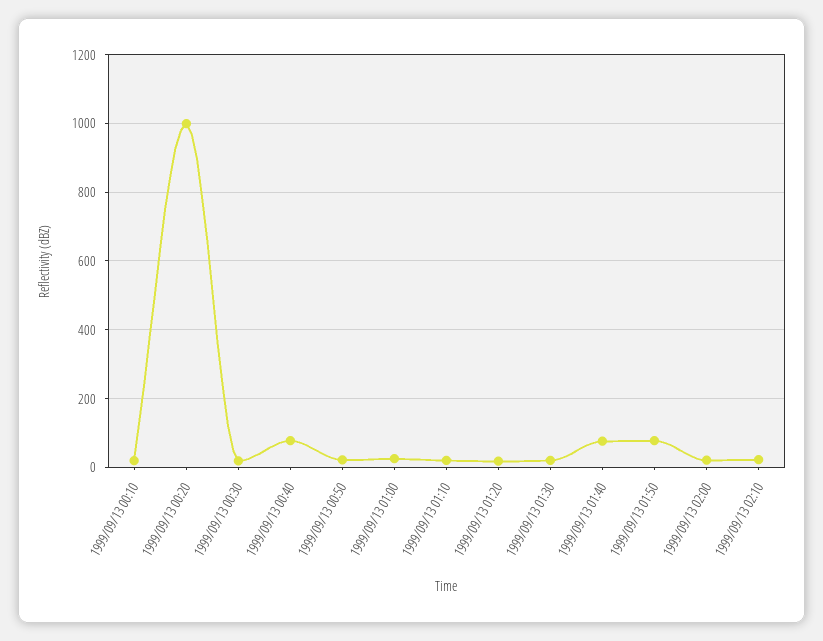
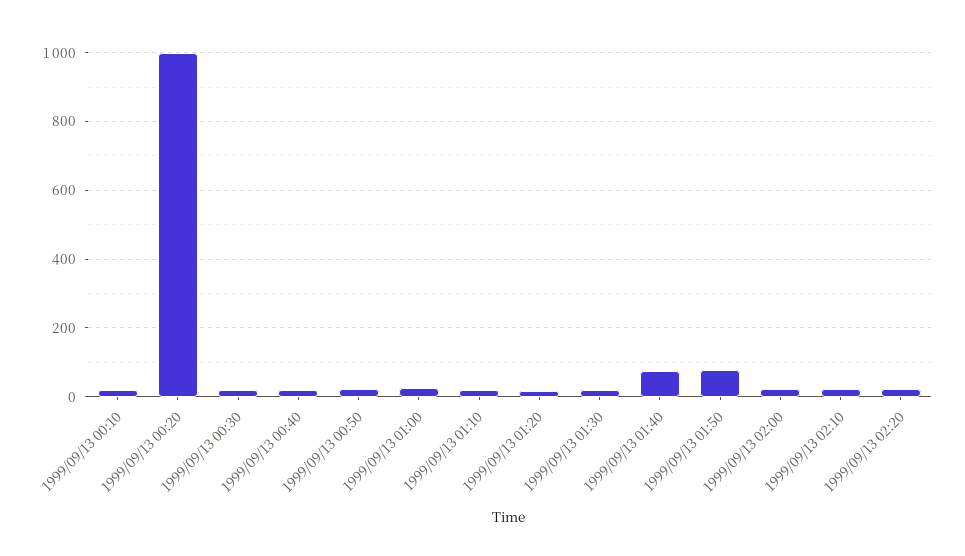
1999/09/13 00:40: 80 -> 20
1999/09/13 02:20: none -> 20

